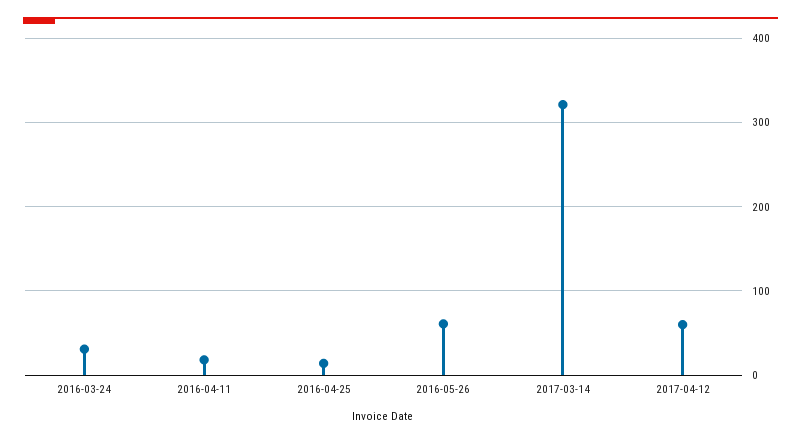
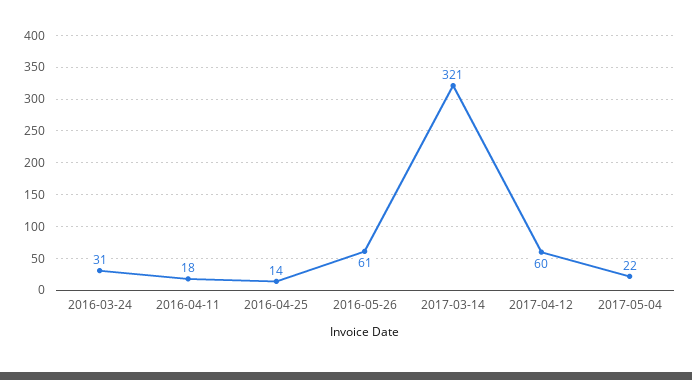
2017-05-04: none -> 22

